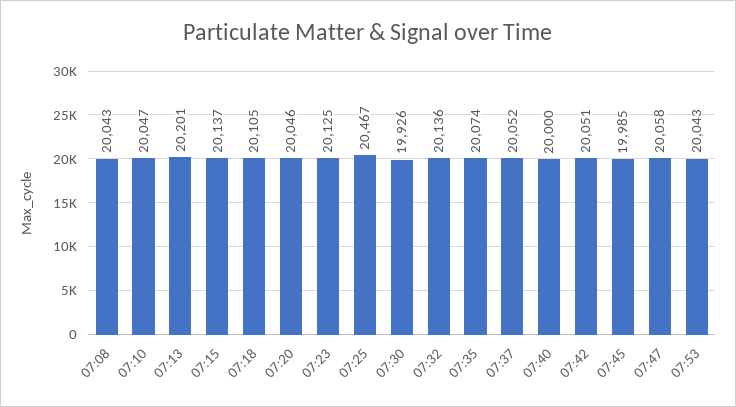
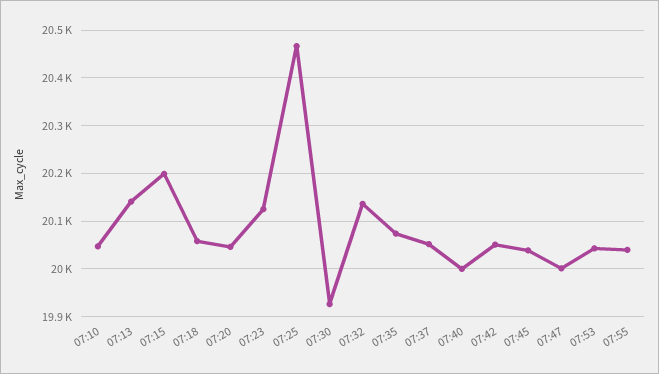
07:08: 20043 -> none
07:13: 20201 -> 20140
07:15: 20137 -> 20200
07:18: 20105 -> 20060
07:45: 19985 -> 20040
07:47: 20058 -> 20000
07:55: none -> 20040

